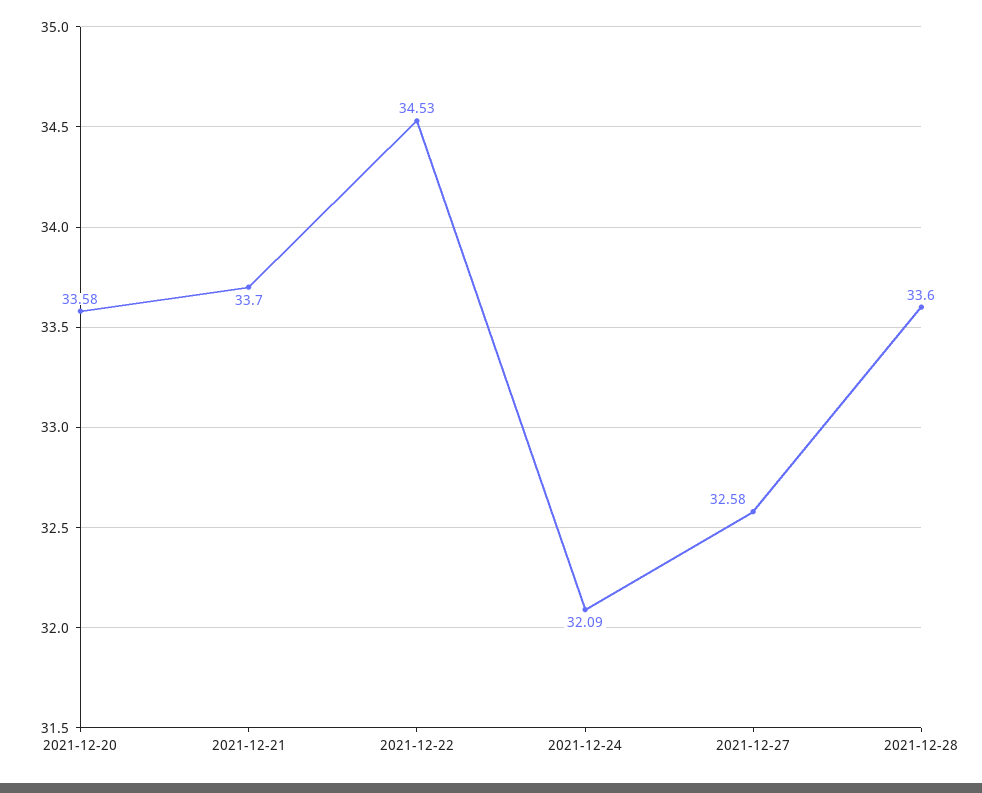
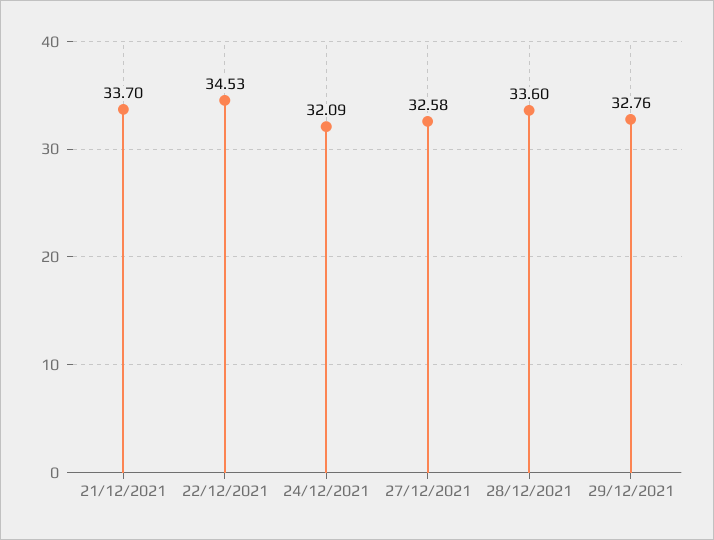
2021-12-20: 33.58 -> none
29/12/2021: none -> 32.76

